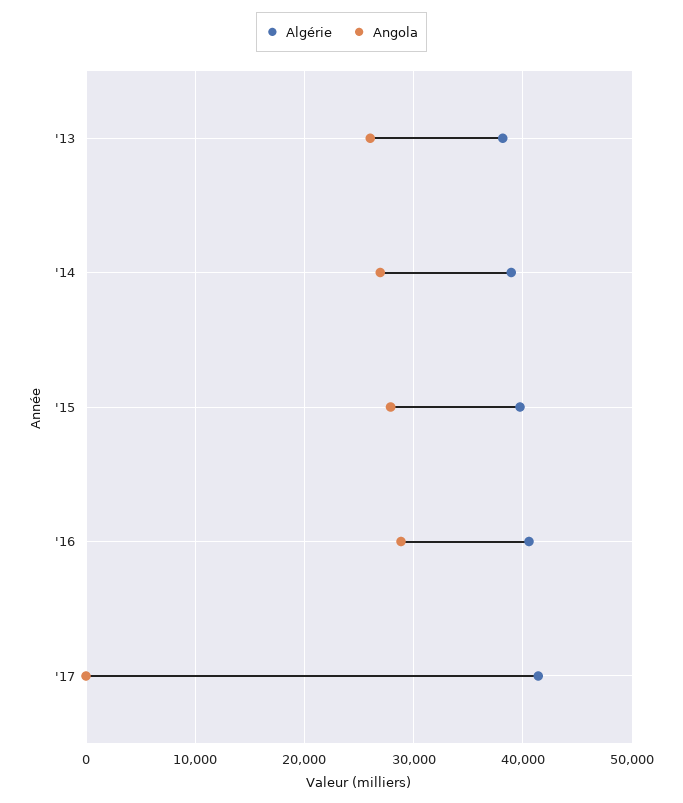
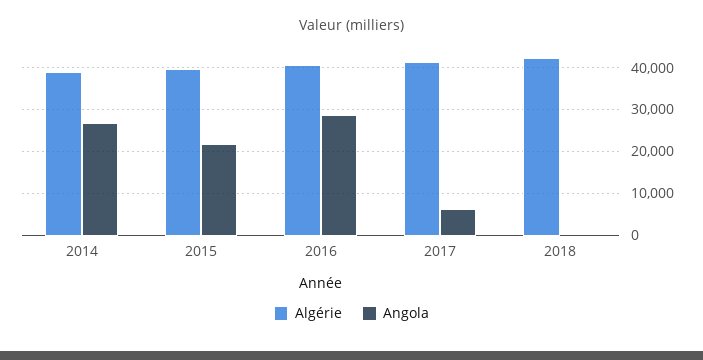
Algérie, '13: 38000 -> none
Angola, '13: 26000 -> none
Angola, '15: 28000 -> 22000
Angola, '17: 0 -> 6000
Algérie, 2018: none -> 42000
Angola, 2018: none -> 0

